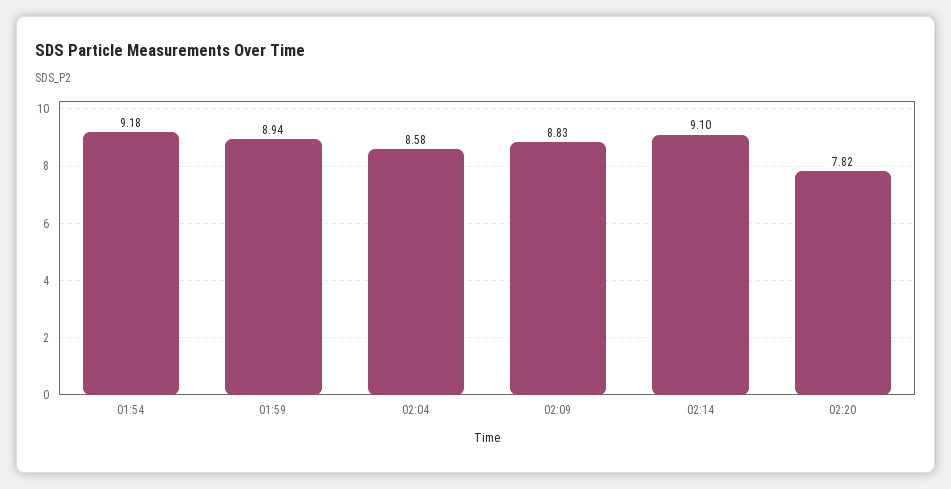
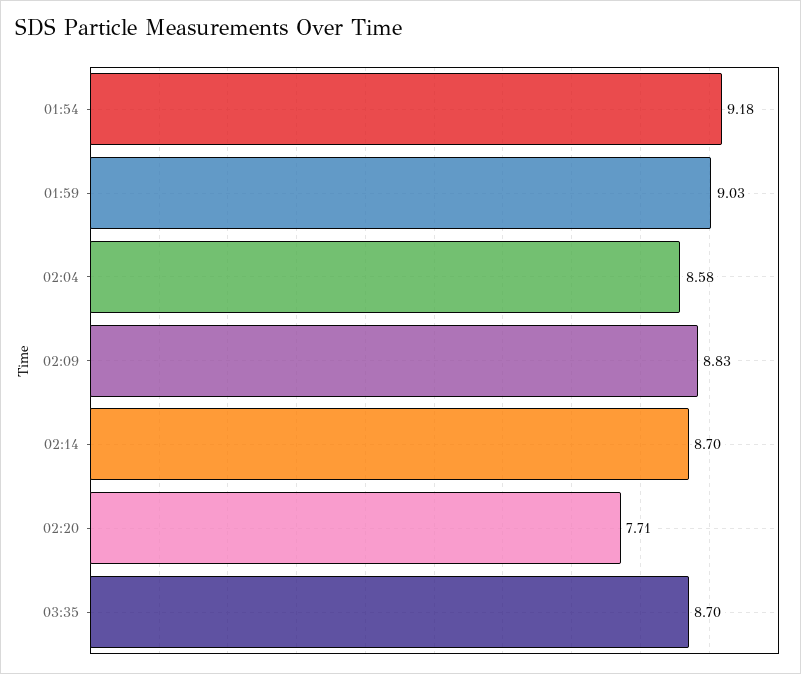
01:59: 8.94 -> 9.03
02:14: 9.1 -> 8.7
02:20: 7.82 -> 7.71
03:35: none -> 8.7

